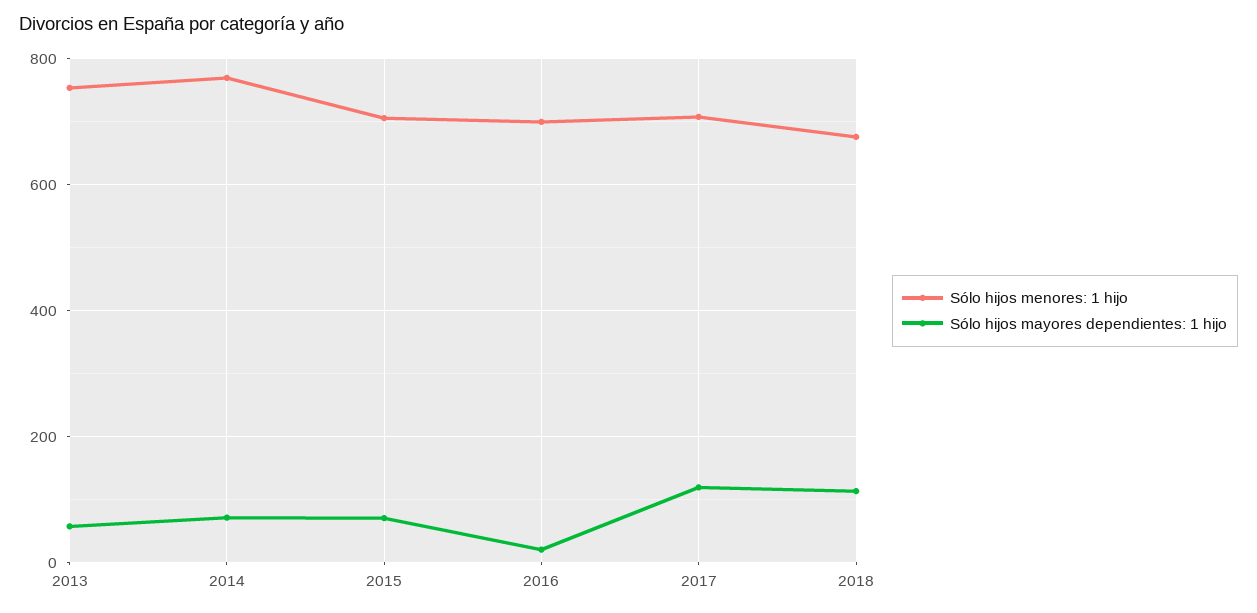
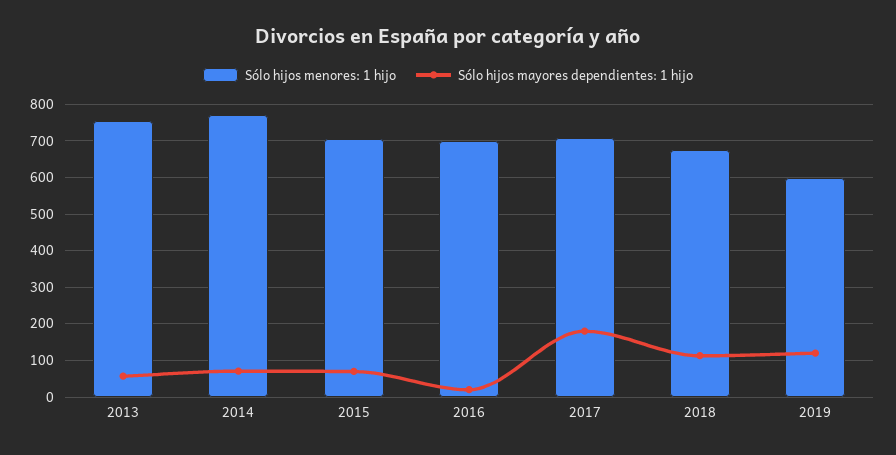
Sólo hijos mayores dependientes: 1 hijo, 2017: 120 -> 180
Sólo hijos menores: 1 hijo, 2019: none -> 600
Sólo hijos mayores dependientes: 1 hijo, 2019: none -> 120

